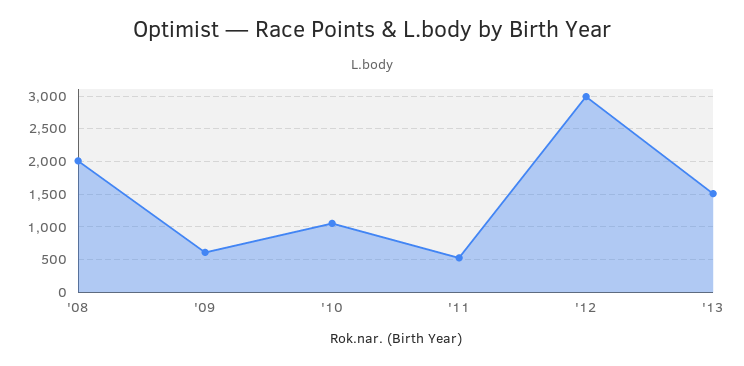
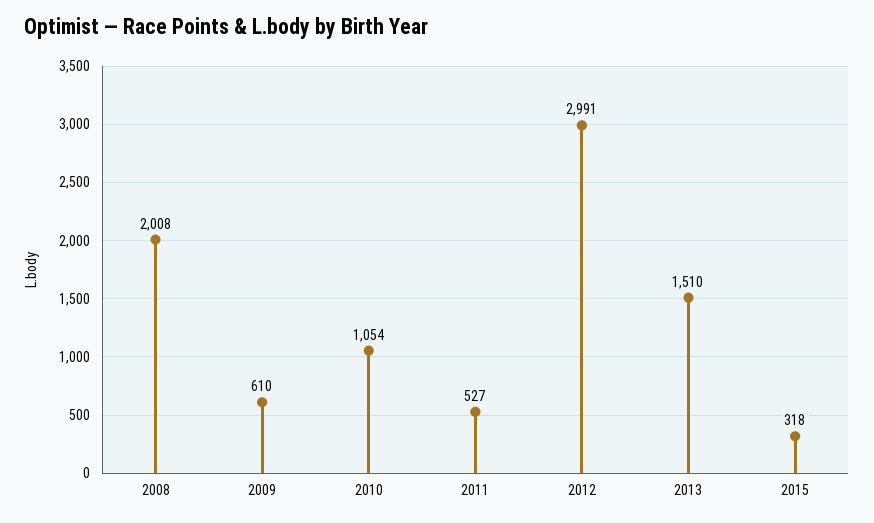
2015: none -> 318

